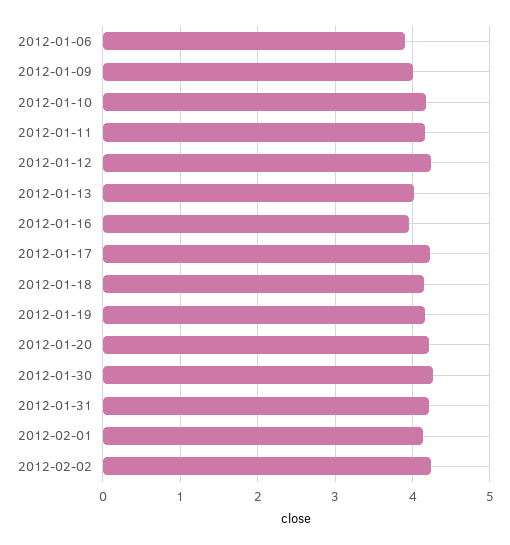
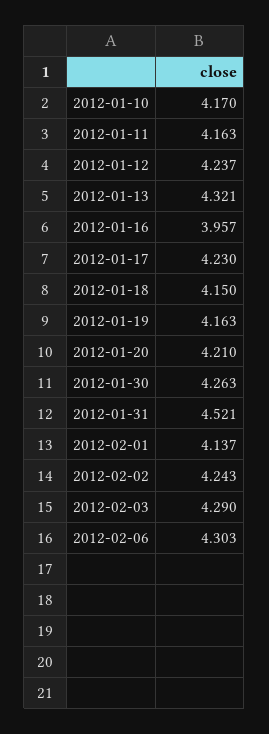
2012-01-06: 3.9 -> none
2012-01-09: 4 -> none
2012-01-13: 4 -> 4.321
2012-01-31: 4.2 -> 4.521
2012-02-03: none -> 4.29
2012-02-06: none -> 4.303

